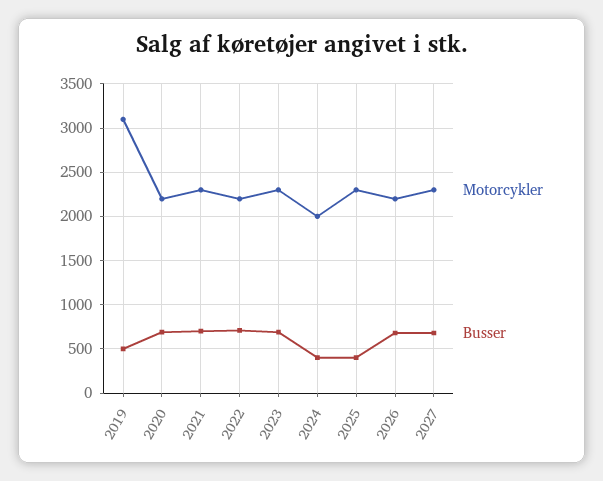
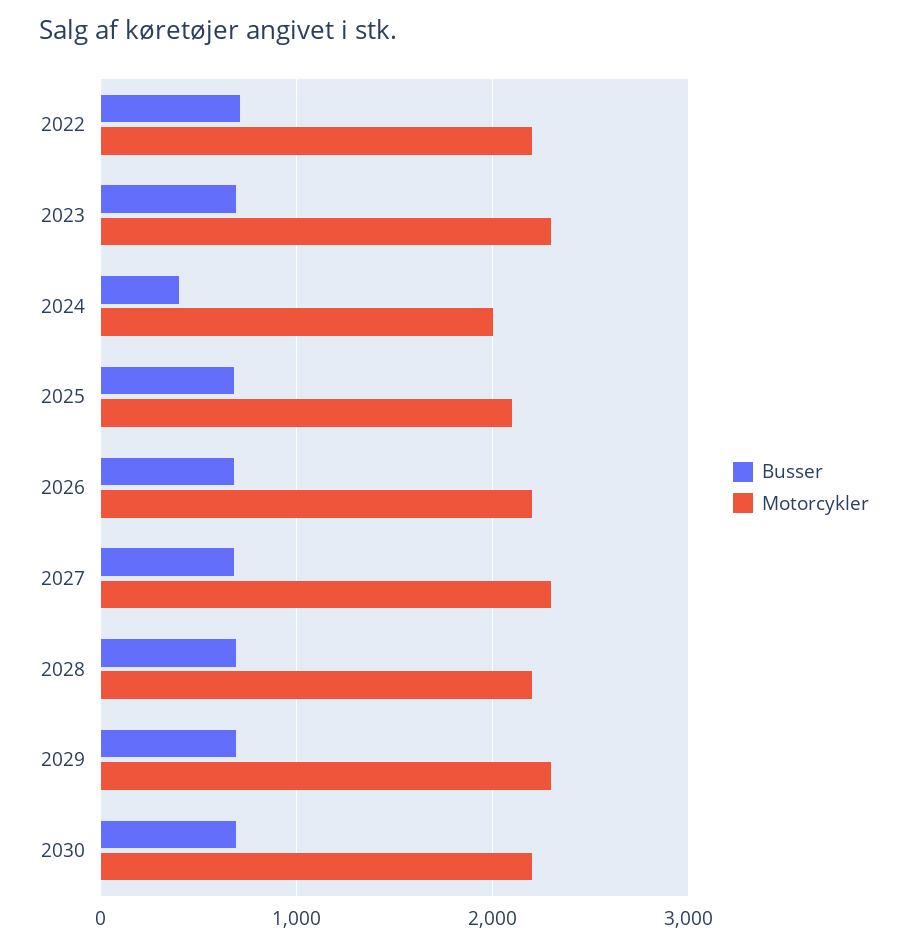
Motorcykler, 2019: 3100 -> none
Busser, 2019: 500 -> none
Motorcykler, 2020: 2200 -> none
Busser, 2020: 700 -> none
Motorcykler, 2021: 2300 -> none
Busser, 2021: 700 -> none
Motorcykler, 2025: 2300 -> 2100
Busser, 2025: 400 -> 700
Busser, 2028: none -> 700
Motorcykler, 2028: none -> 2200
Busser, 2029: none -> 700
Motorcykler, 2029: none -> 2300
Busser, 2030: none -> 700
Motorcykler, 2030: none -> 2200

